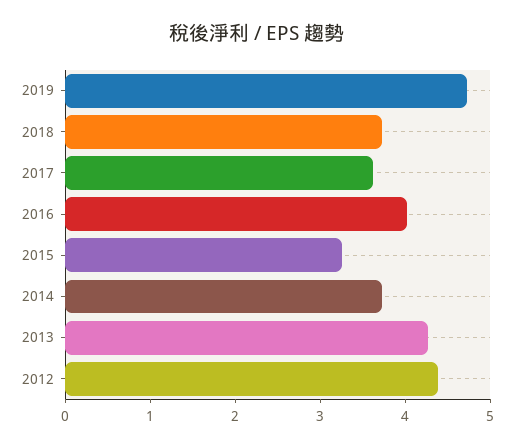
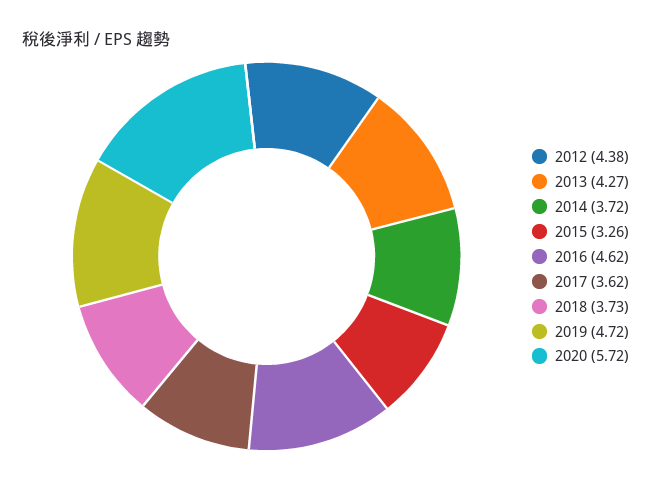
2016: 4 -> 4.62
2020: none -> 5.72

